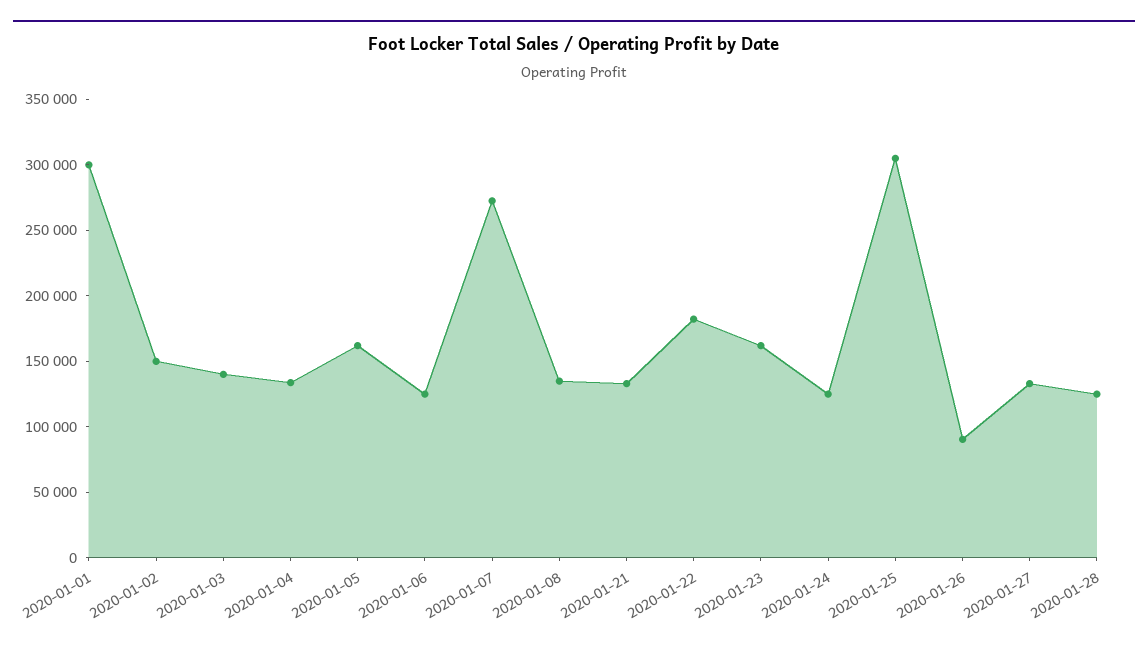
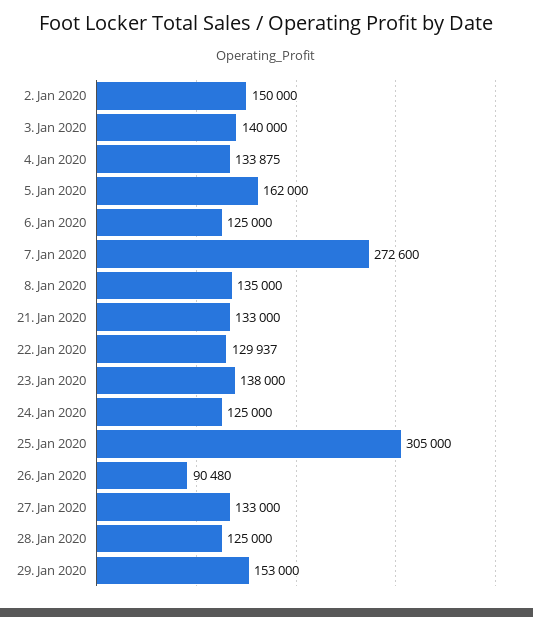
2020-01-01: 300000 -> none
2020-01-22: 180000 -> 129937
2020-01-23: 160000 -> 138000
29. Jan 2020: none -> 153000

